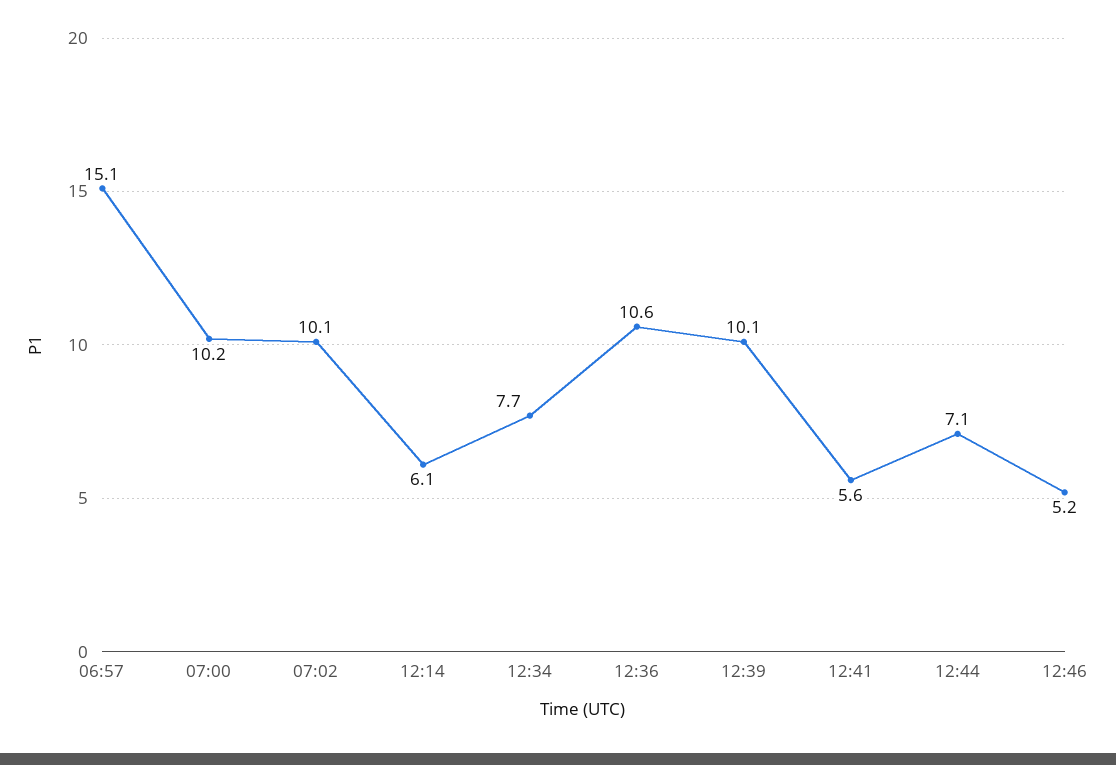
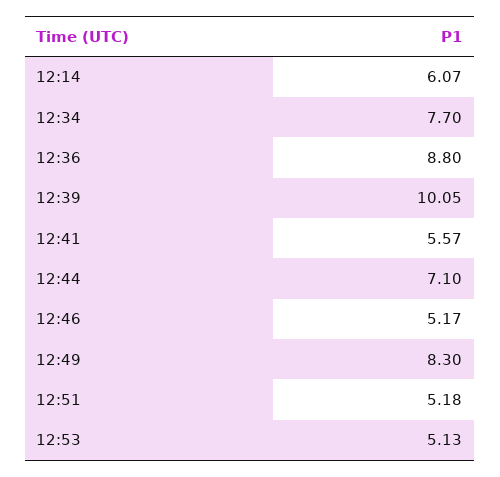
06:57: 15.1 -> none
07:00: 10.2 -> none
07:02: 10.1 -> none
12:36: 10.6 -> 8.8
12:49: none -> 8.3
12:51: none -> 5.18
12:53: none -> 5.13

